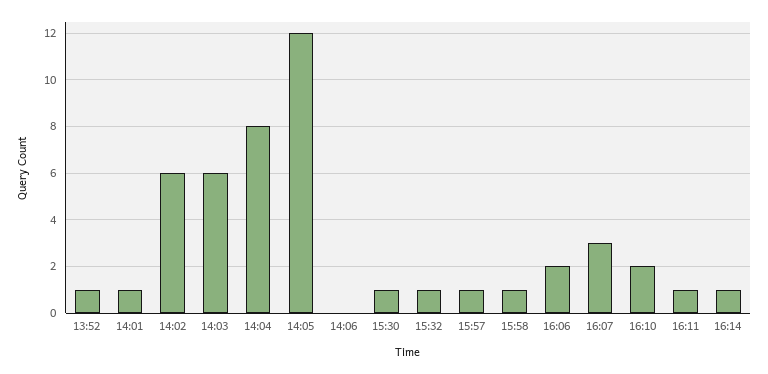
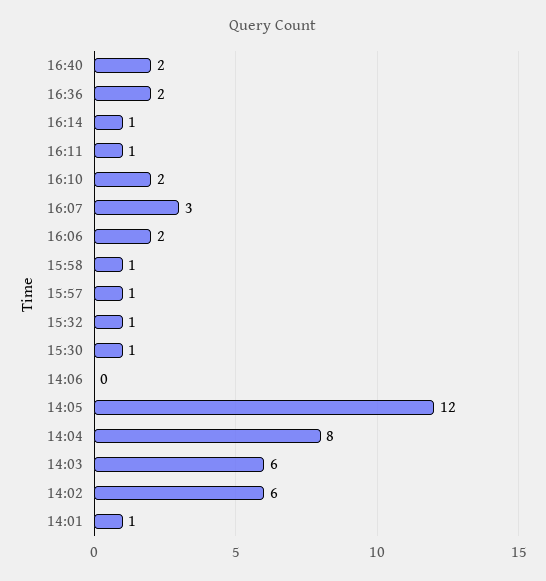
13:52: 1 -> none
16:40: none -> 2
16:36: none -> 2

